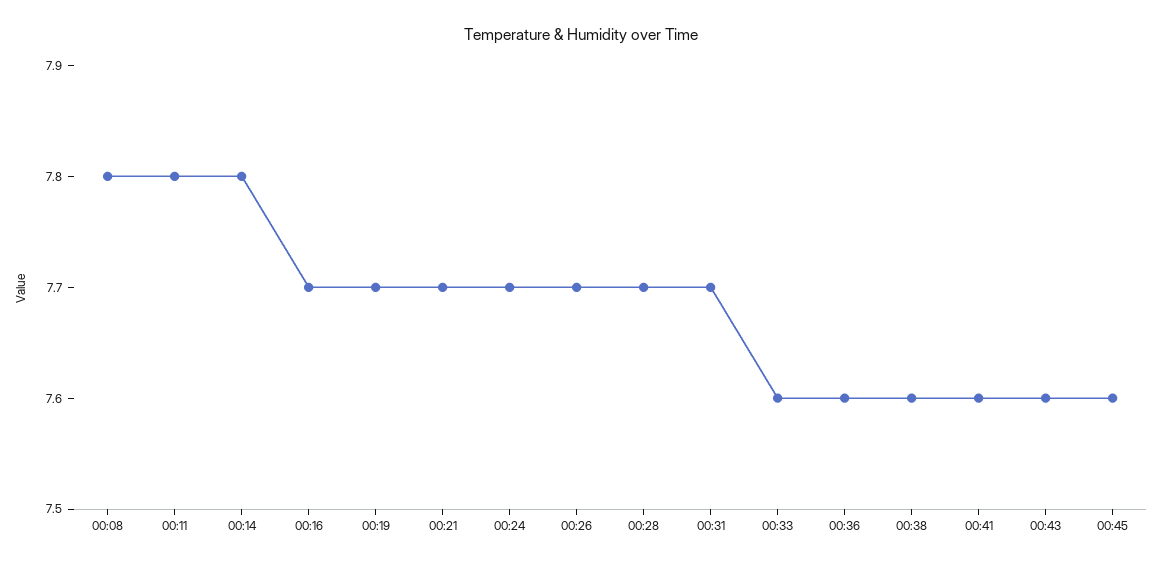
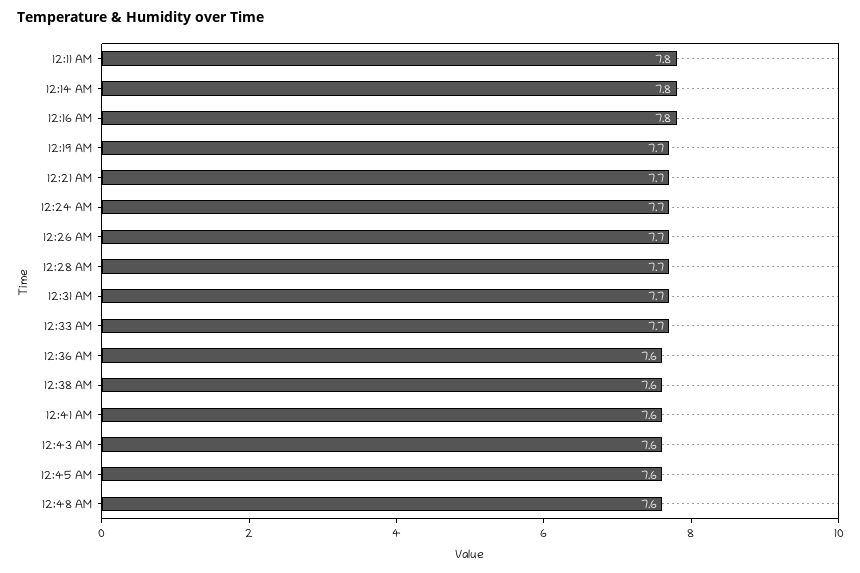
00:08: 7.8 -> none
00:16: 7.7 -> 7.8
00:33: 7.6 -> 7.7
12:48 AM: none -> 7.6

